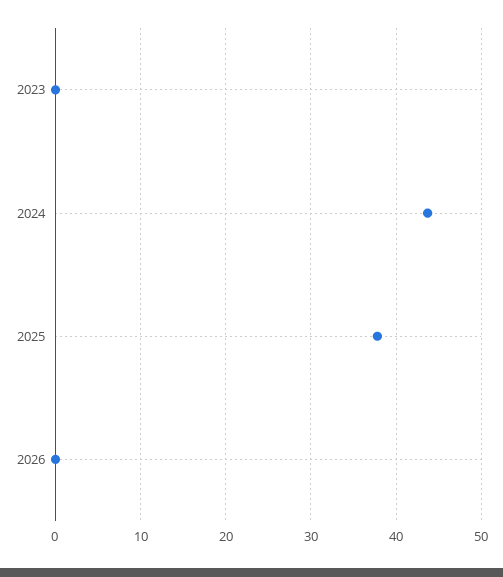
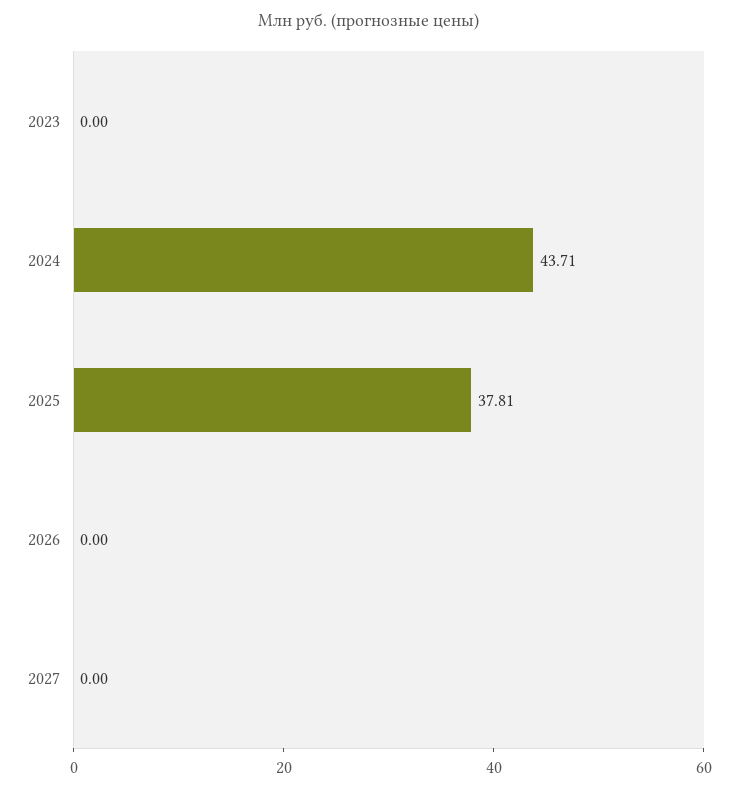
2027: none -> 0

